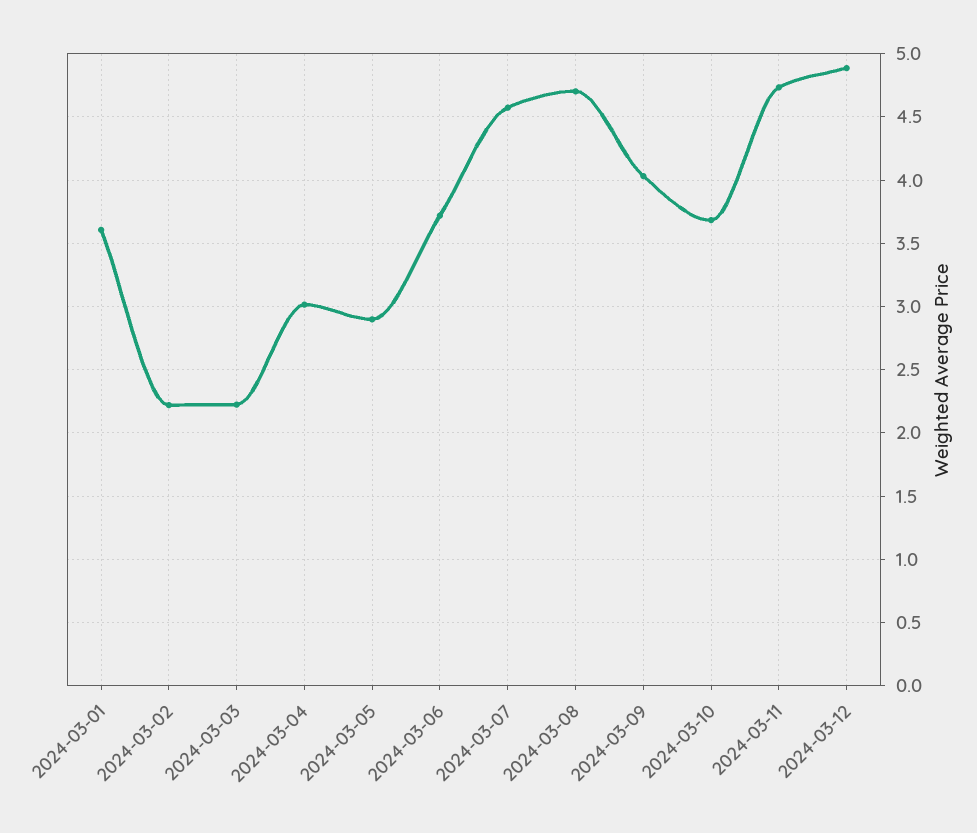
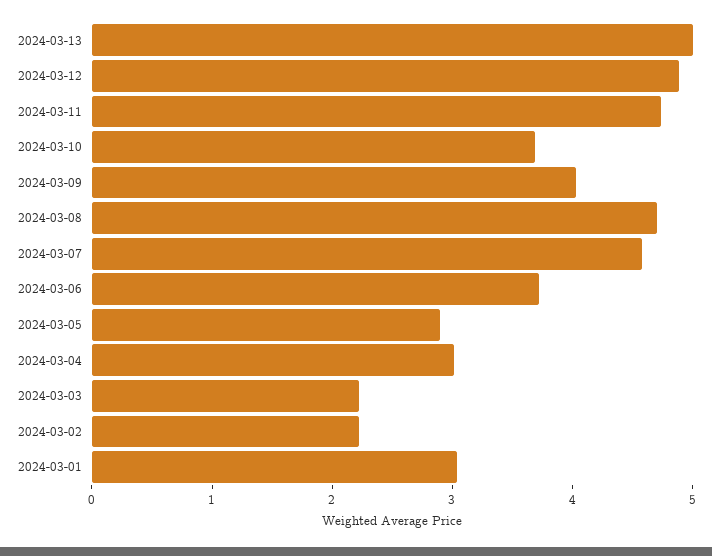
2024-03-01: 3.6 -> 3
2024-03-13: none -> 5

